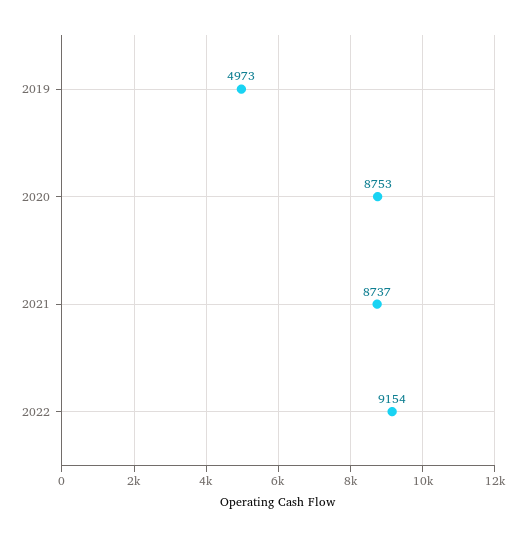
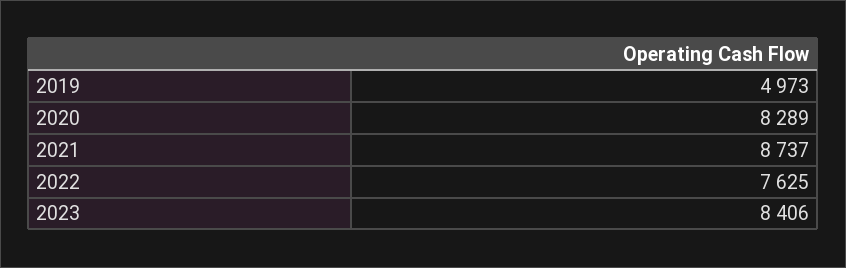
2020: 8753 -> 8289
2022: 9154 -> 7625
2023: none -> 8406

